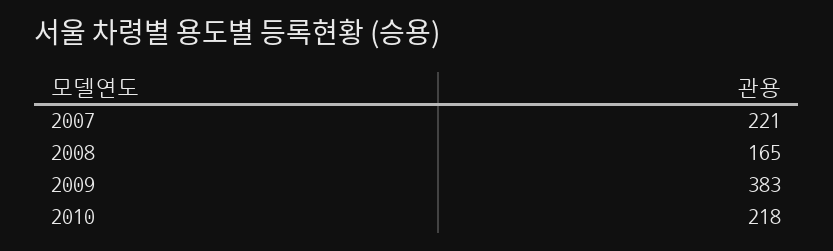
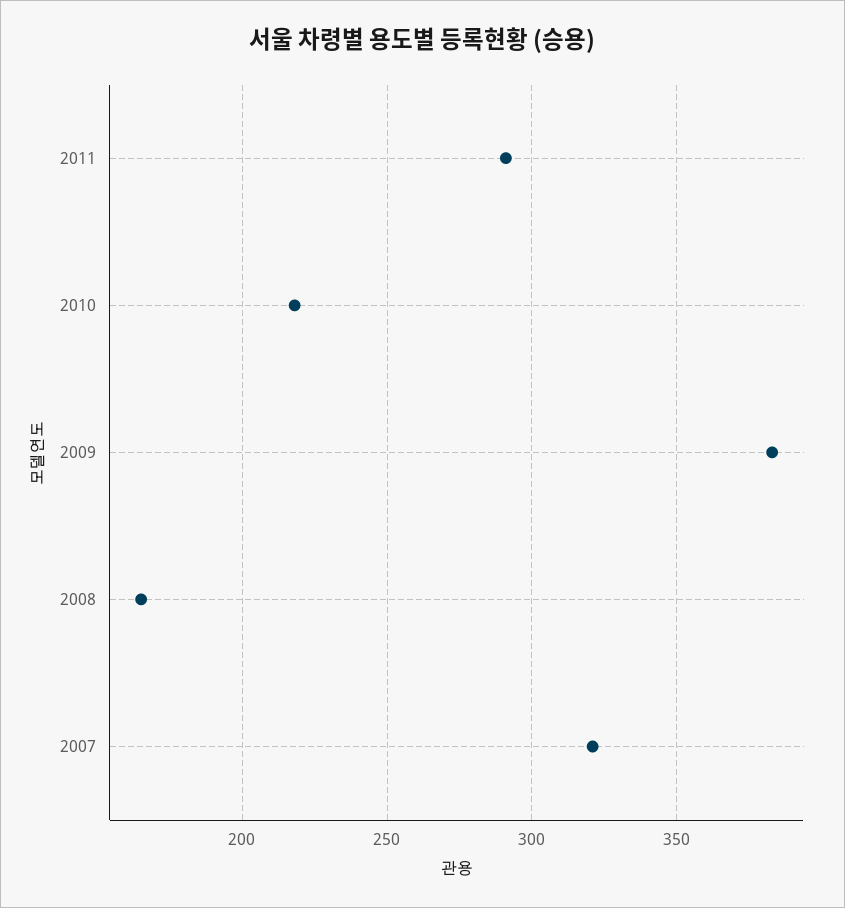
2007: 221 -> 320
2011: none -> 290

